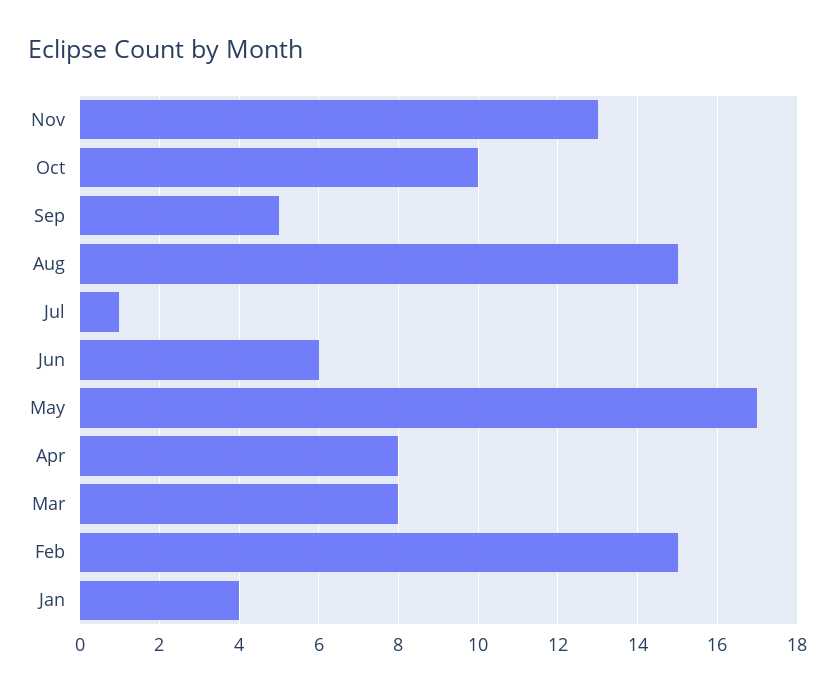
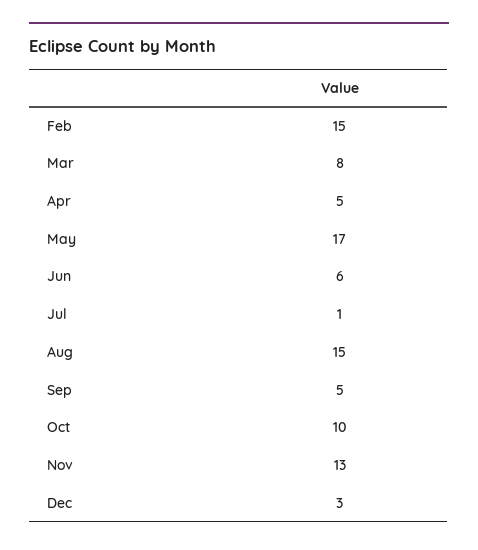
Apr: 8 -> 5
Jan: 4 -> none
Dec: none -> 3

